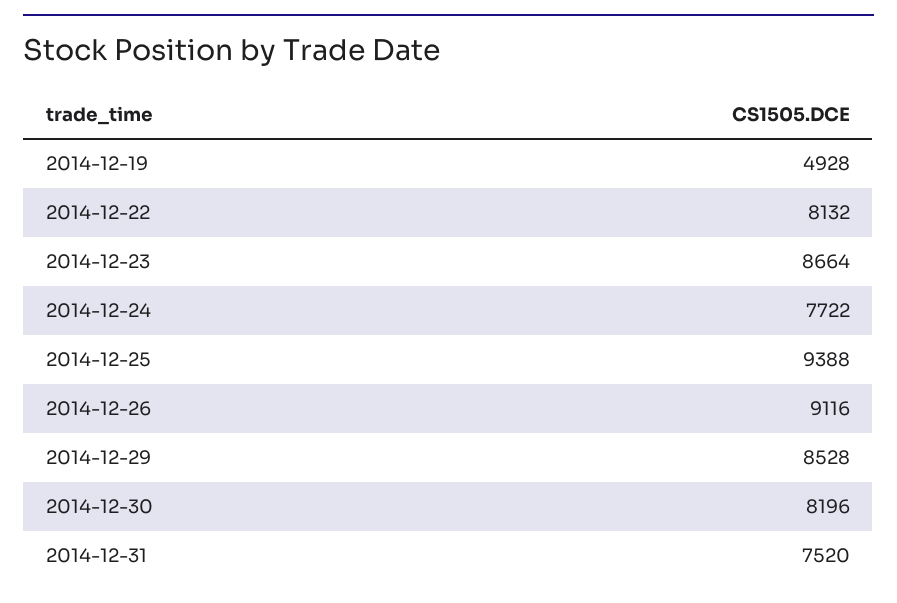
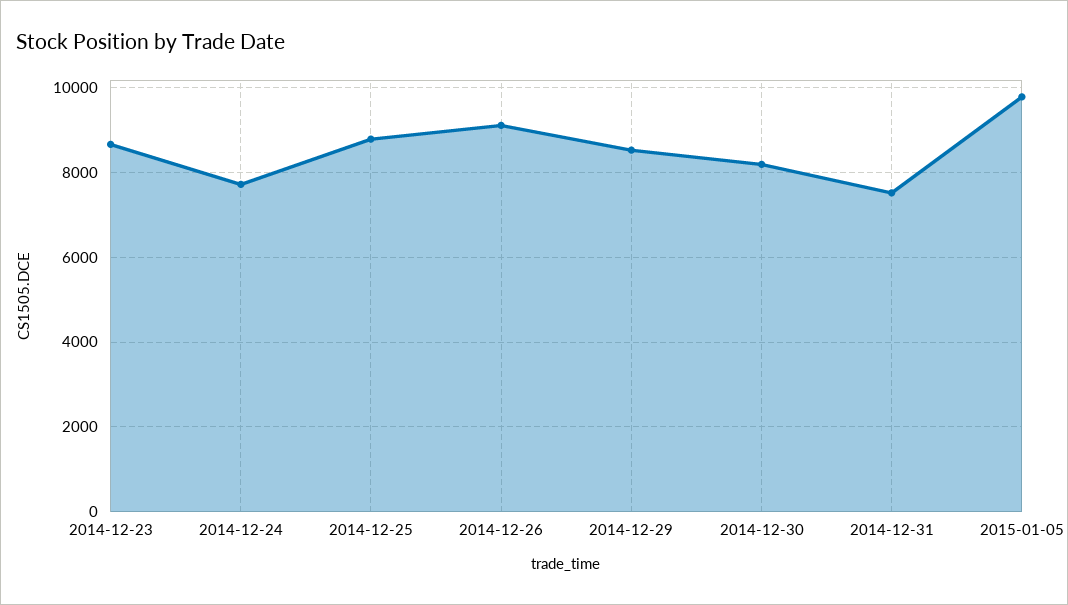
2014-12-19: 4928 -> none
2014-12-22: 8132 -> none
2014-12-25: 9388 -> 8800
2015-01-05: none -> 9800

